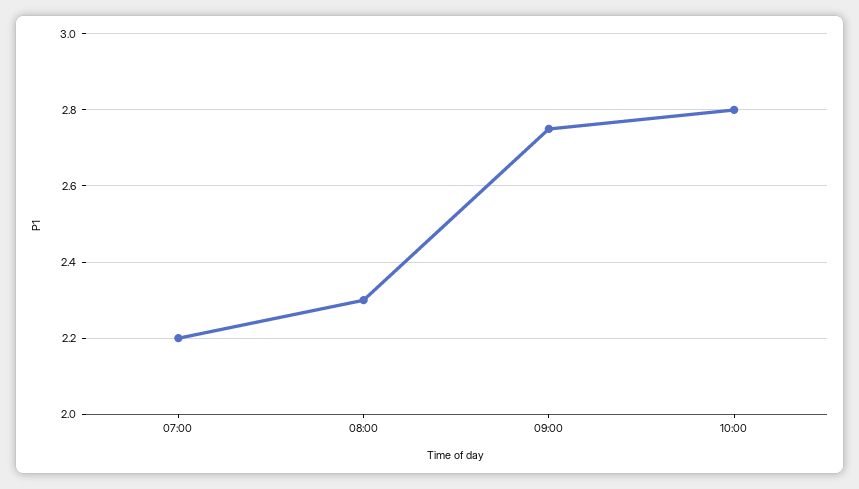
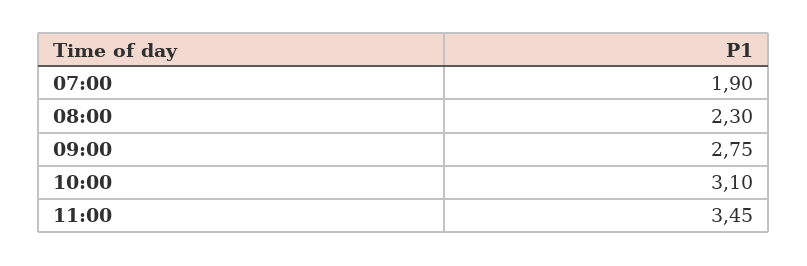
07:00: 2.2 -> 1.9
10:00: 2.8 -> 3.1
11:00: none -> 3.45

